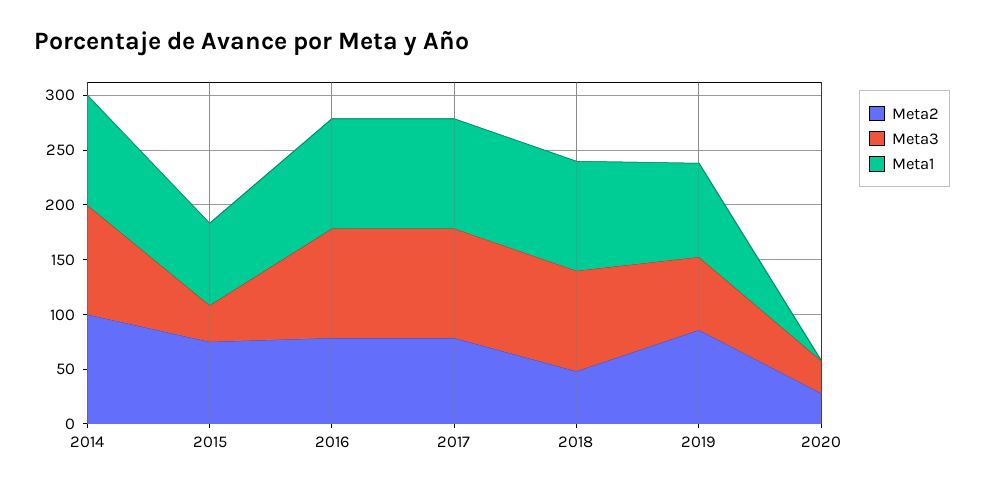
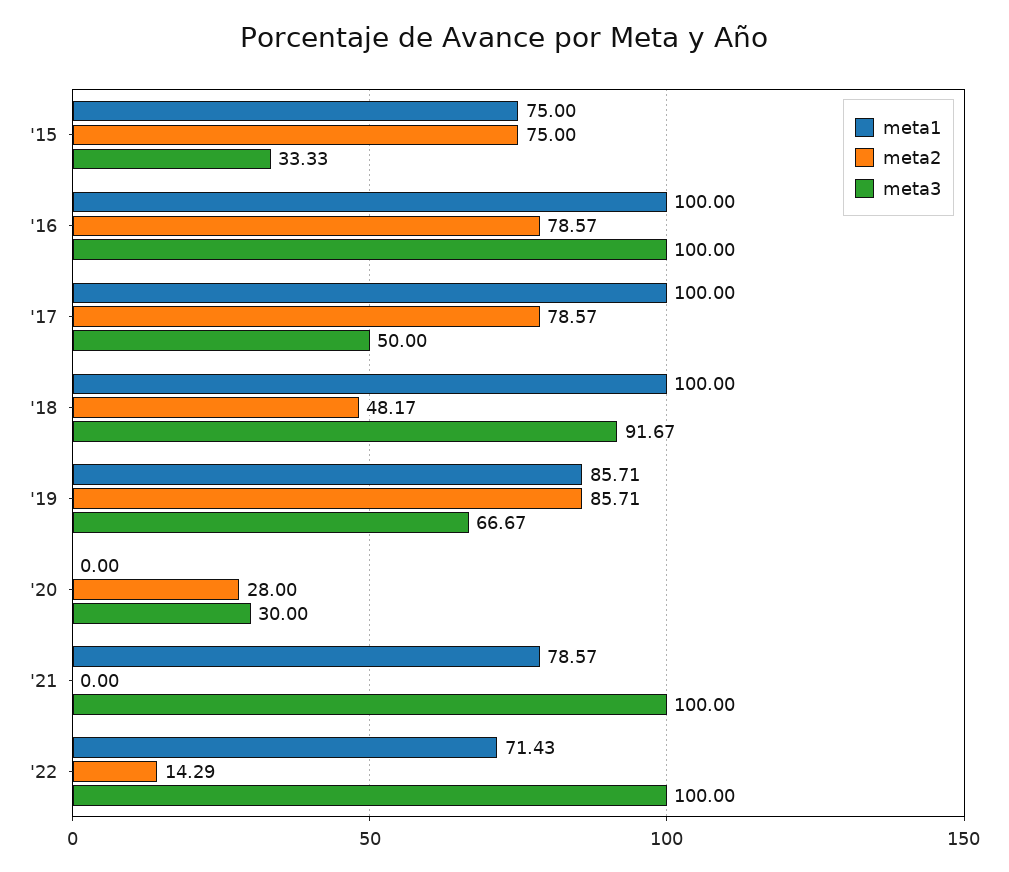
Meta2, 2014: 100 -> none
Meta3, 2014: 100 -> none
Meta1, 2014: 100 -> none
Meta3, 2017: 100 -> 50
Meta1, '21: none -> 78.57
Meta2, '21: none -> 0
Meta3, '21: none -> 100
Meta1, '22: none -> 71.43
Meta2, '22: none -> 14.29
Meta3, '22: none -> 100

